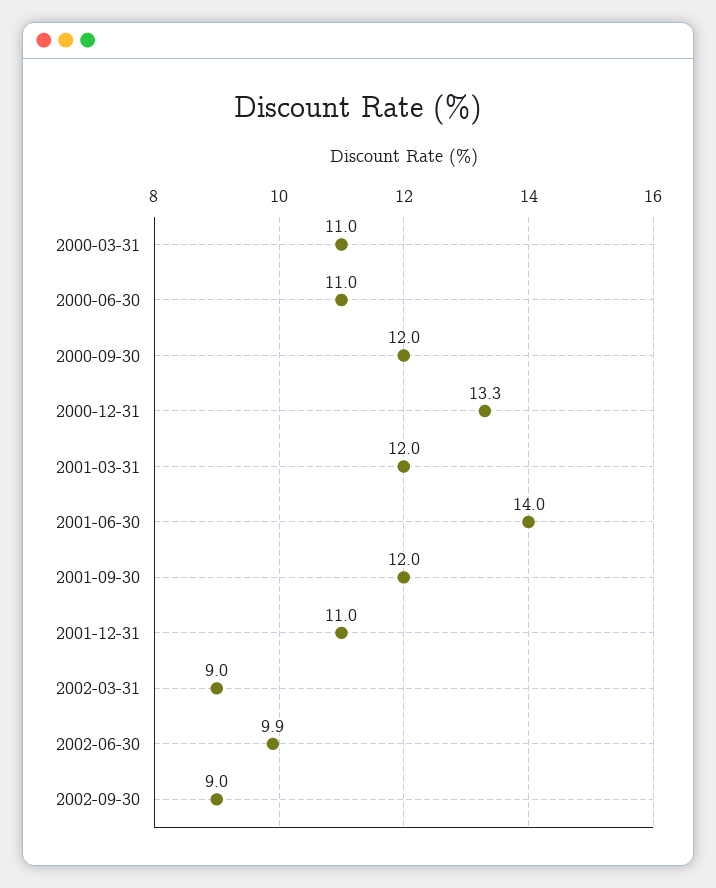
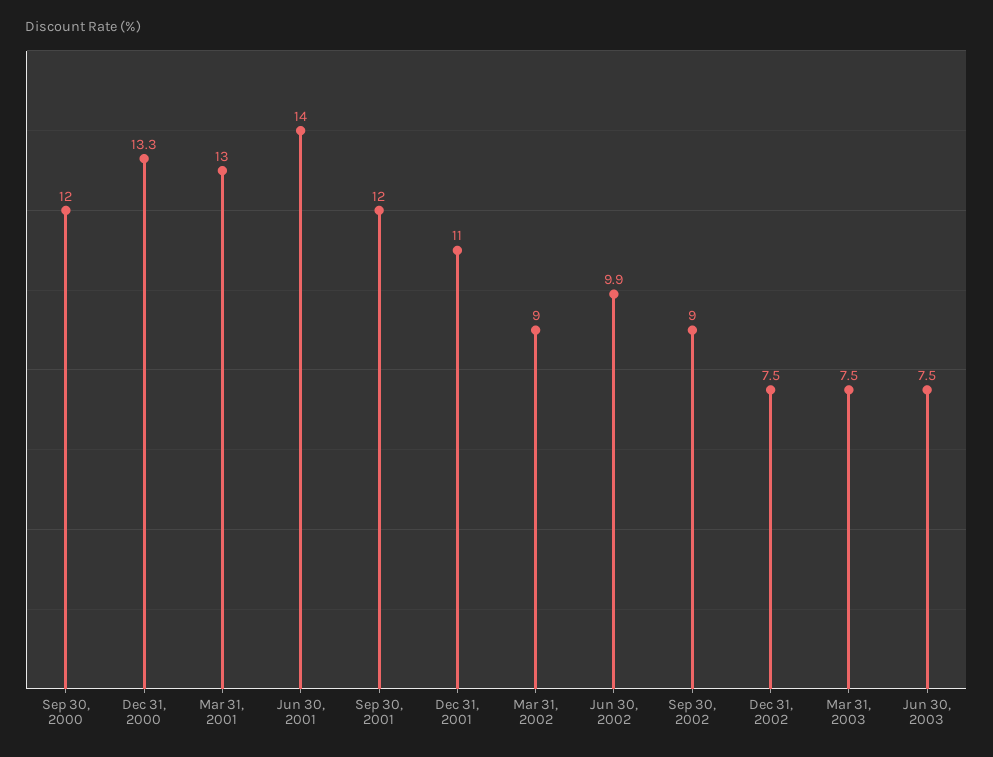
2000-03-31: 11 -> none
2000-06-30: 11 -> none
2001-03-31: 12 -> 13
Dec 31, 2002: none -> 7.5
Mar 31, 2003: none -> 7.5
Jun 30, 2003: none -> 7.5

